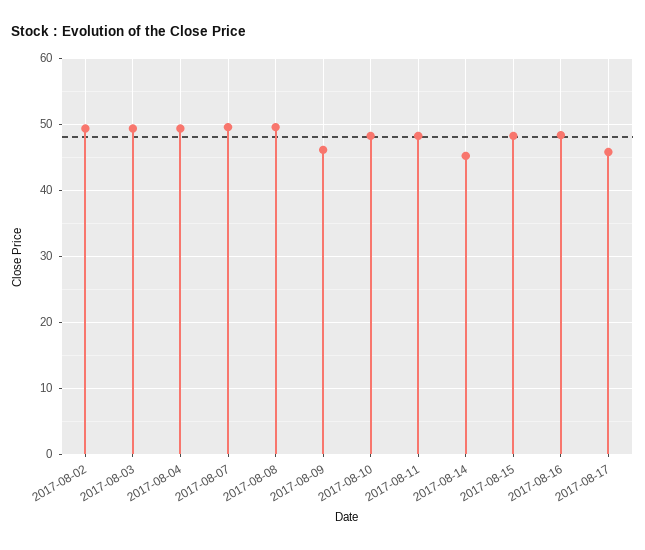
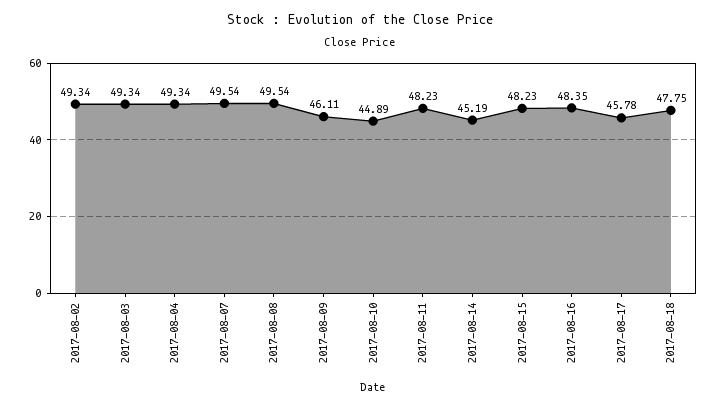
2017-08-10: 48 -> 44.89
2017-08-18: none -> 47.75

